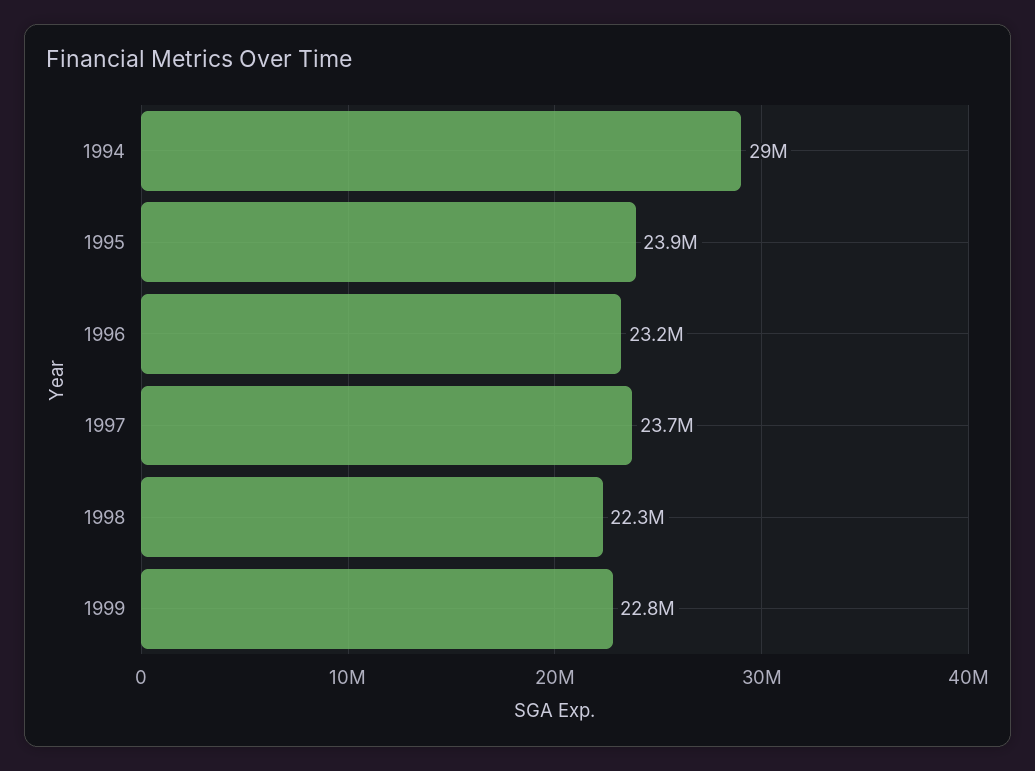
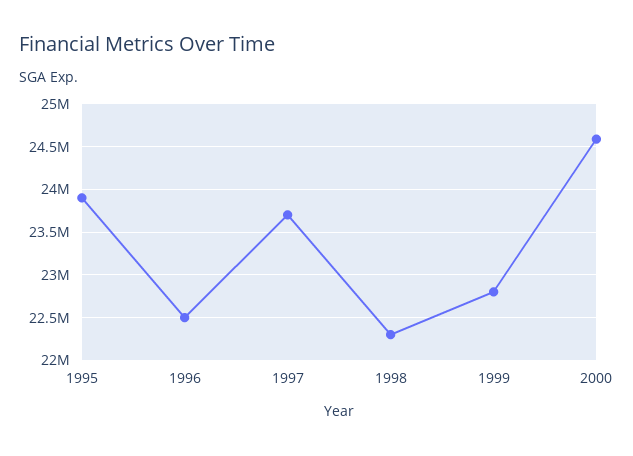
1994: 29000000 -> none
1996: 23200000 -> 22500000
2000: none -> 24600000

